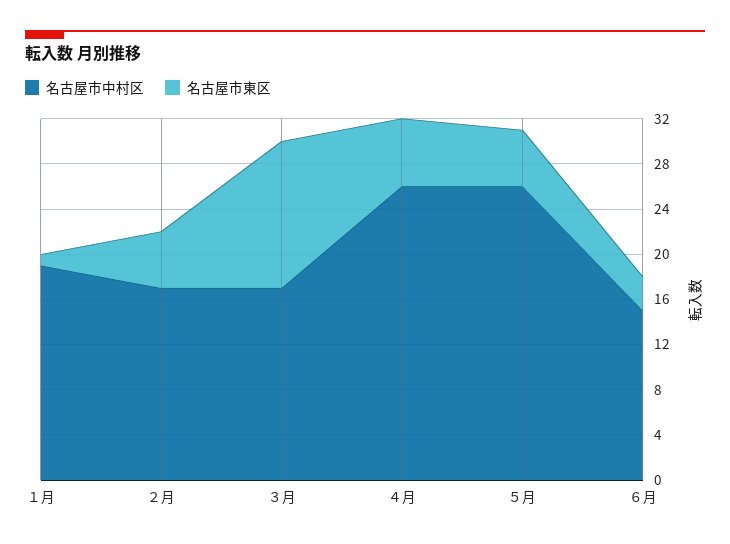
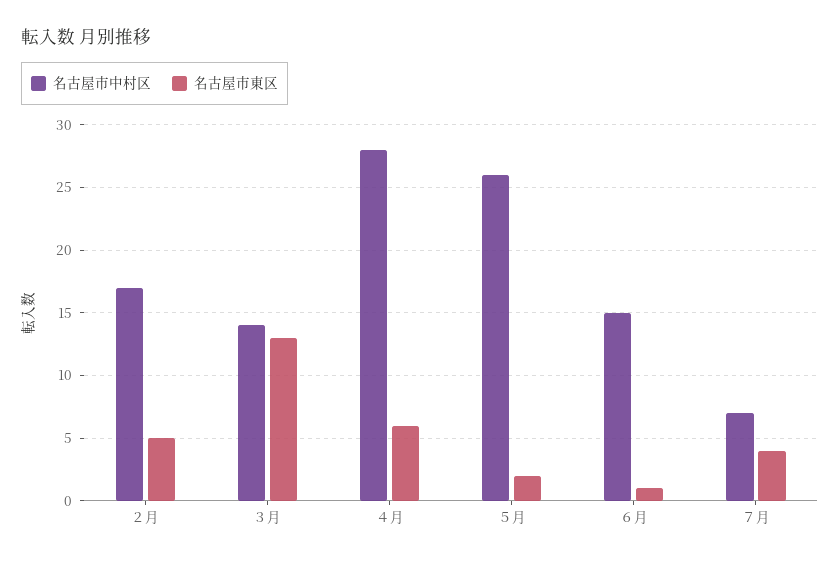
名古屋市中村区, １月: 19 -> none
名古屋市東区, １月: 1 -> none
名古屋市中村区, ３月: 17 -> 14
名古屋市中村区, ４月: 26 -> 28
名古屋市東区, ５月: 5 -> 2
名古屋市東区, ６月: 3 -> 1
名古屋市中村区, ７月: none -> 7
名古屋市東区, ７月: none -> 4

